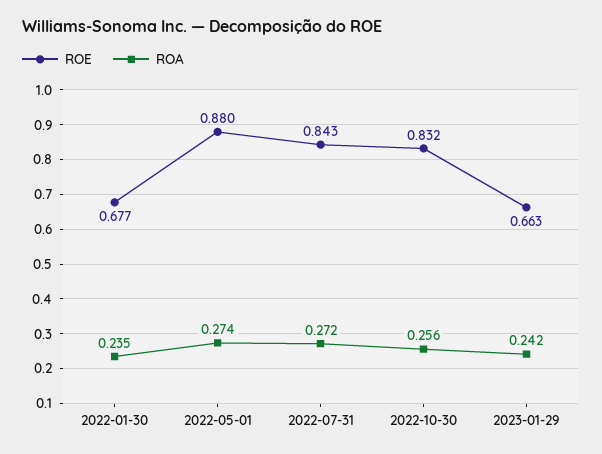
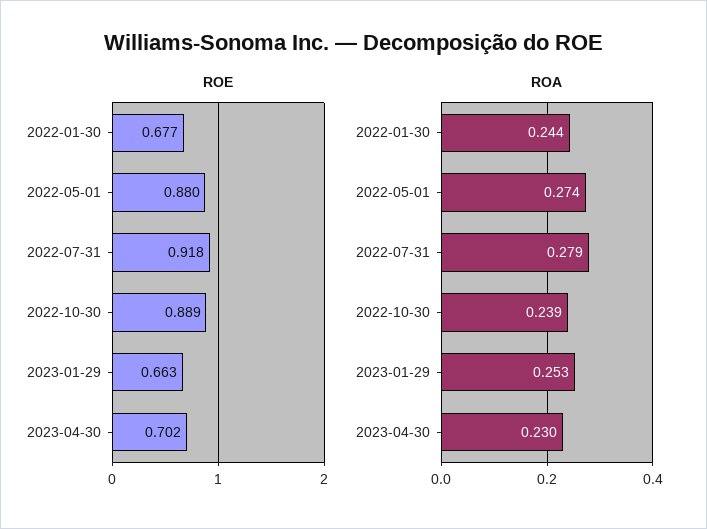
ROA, 2022-01-30: 0.235 -> 0.244
ROE, 2022-07-31: 0.843 -> 0.918
ROA, 2022-07-31: 0.272 -> 0.279
ROE, 2022-10-30: 0.832 -> 0.889
ROA, 2022-10-30: 0.256 -> 0.239
ROA, 2023-01-29: 0.242 -> 0.253
ROE, 2023-04-30: none -> 0.702
ROA, 2023-04-30: none -> 0.23

